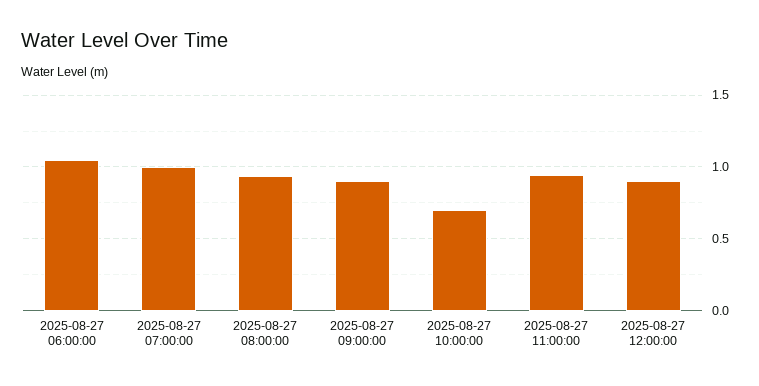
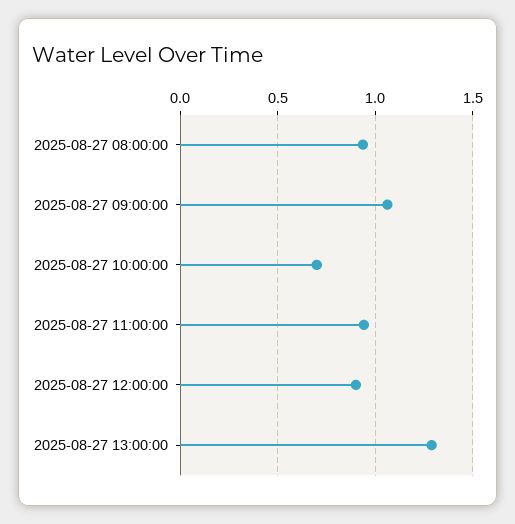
2025-08-27 06:00:00: 1.05 -> none
2025-08-27 07:00:00: 1 -> none
2025-08-27 09:00:00: 0.9 -> 1.05
2025-08-27 13:00:00: none -> 1.3

